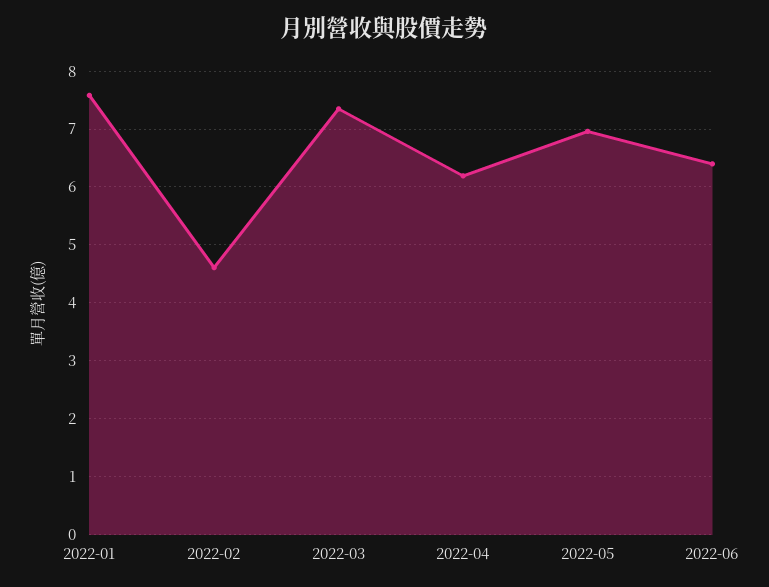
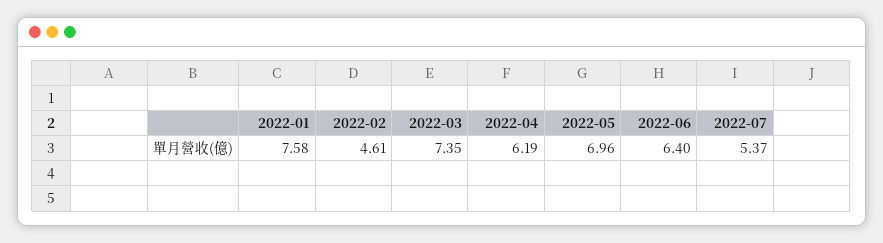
2022-07: none -> 5.37

